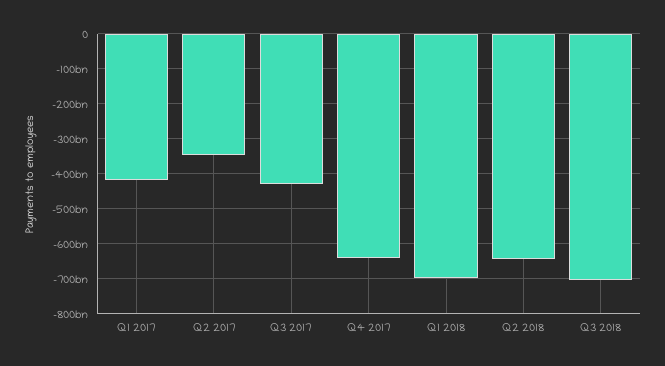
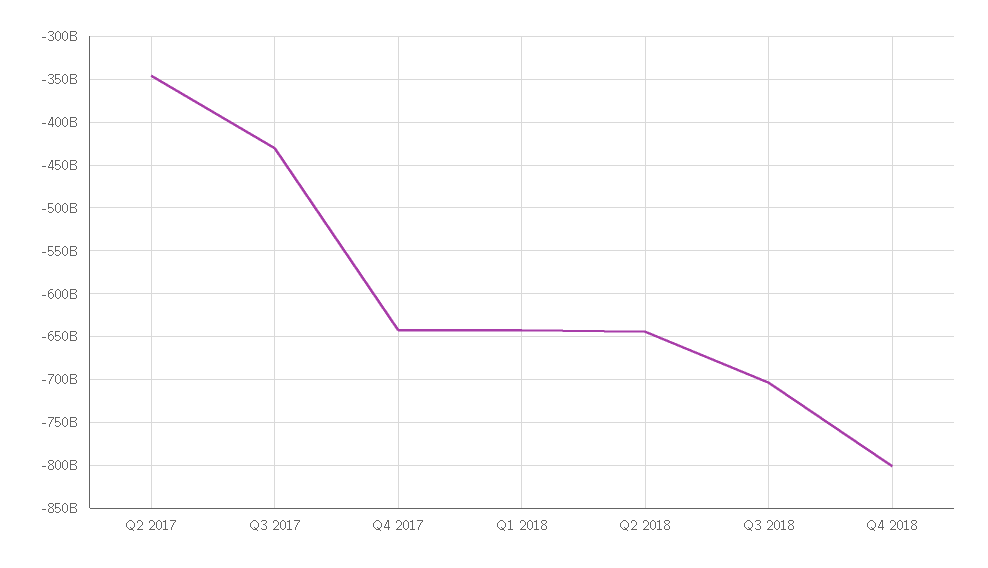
Q1 2017: -420000000000 -> none
Q1 2018: -700000000000 -> -640000000000
Q4 2018: none -> -800000000000

